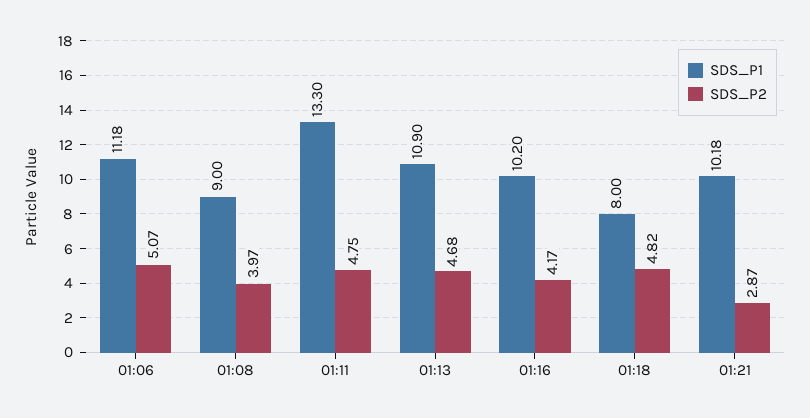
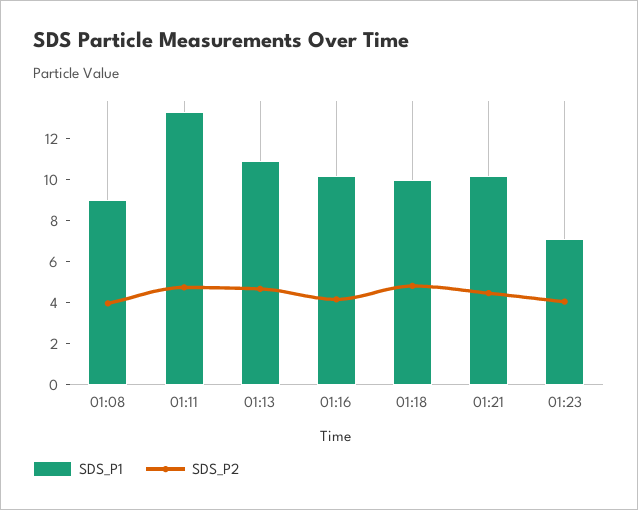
SDS_P1, 01:06: 11.18 -> none
SDS_P2, 01:06: 5.07 -> none
SDS_P1, 01:18: 8 -> 10
SDS_P2, 01:21: 2.87 -> 4.5
SDS_P1, 01:23: none -> 7
SDS_P2, 01:23: none -> 4

